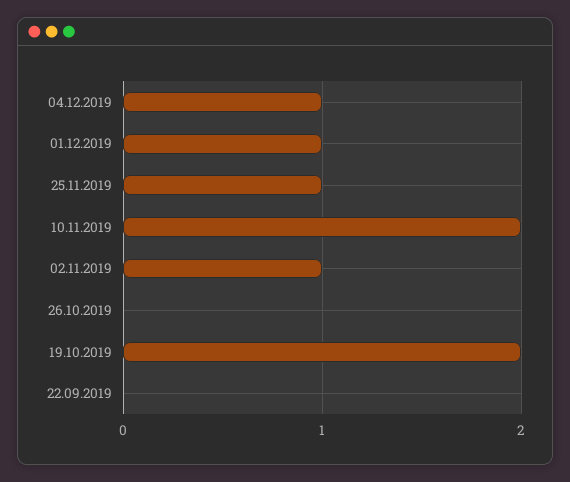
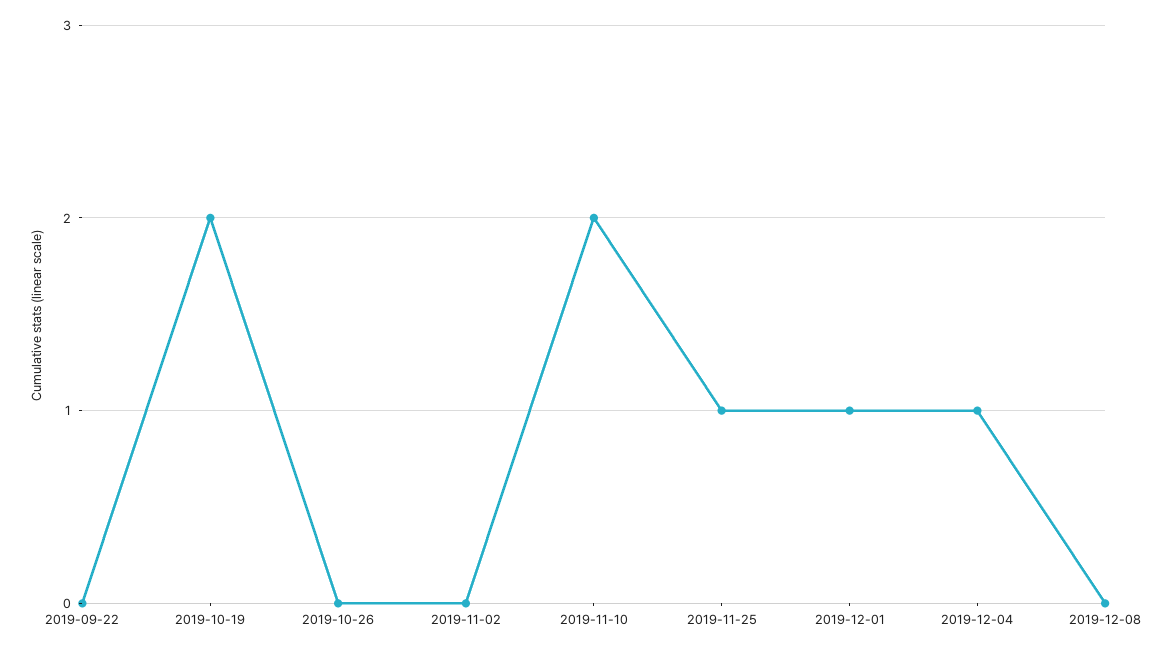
02.11.2019: 1 -> 0
2019-12-08: none -> 0

